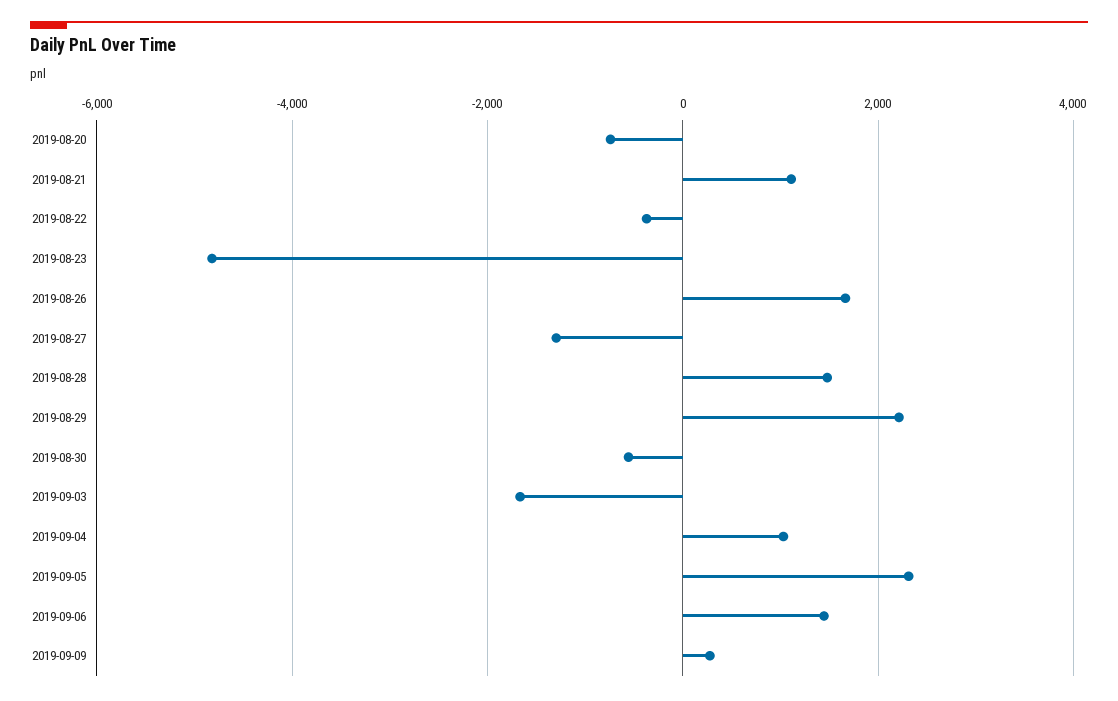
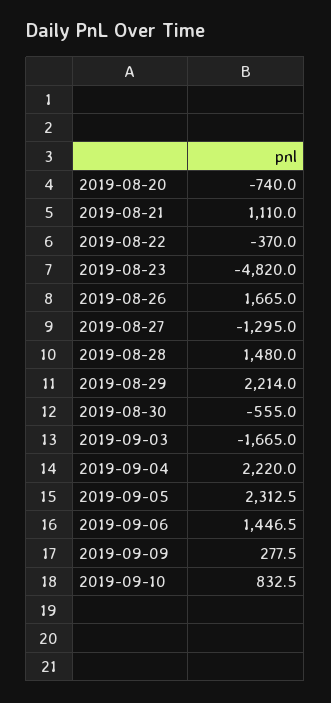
2019-09-04: 1000 -> 2220
2019-09-10: none -> 832.5

